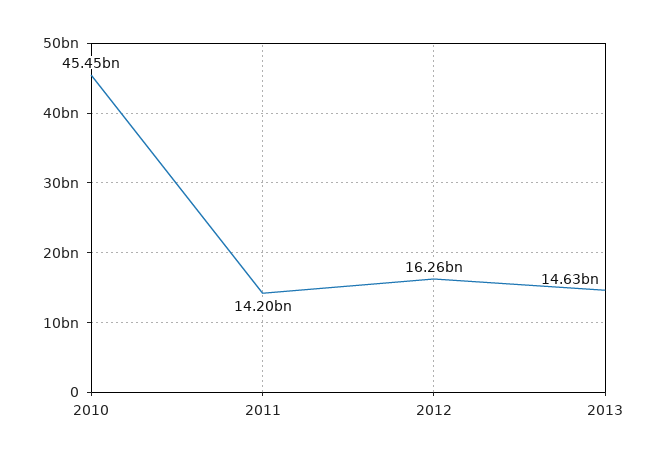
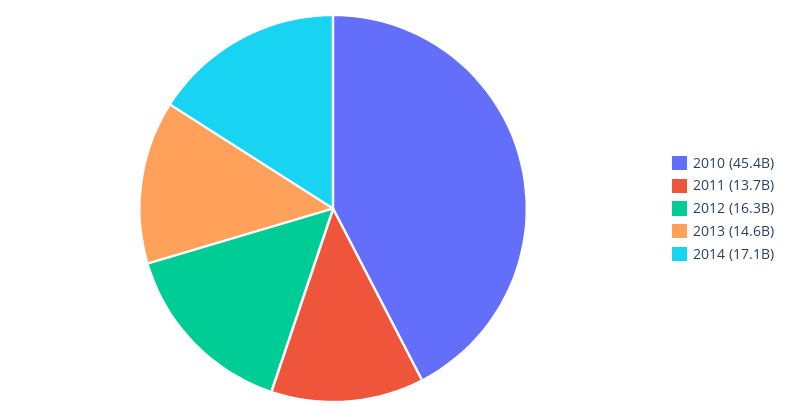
2011: 14200000000 -> 13700000000
2014: none -> 17100000000

